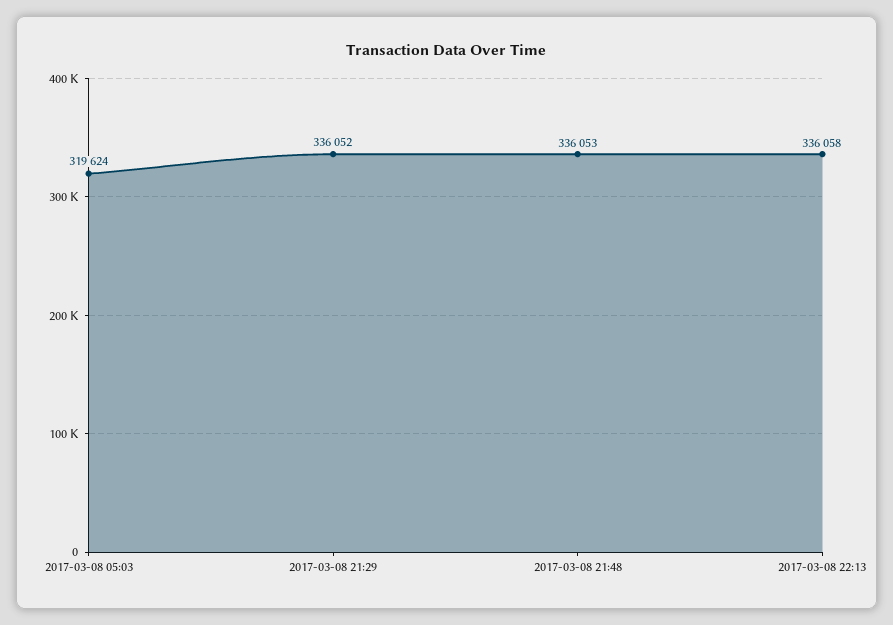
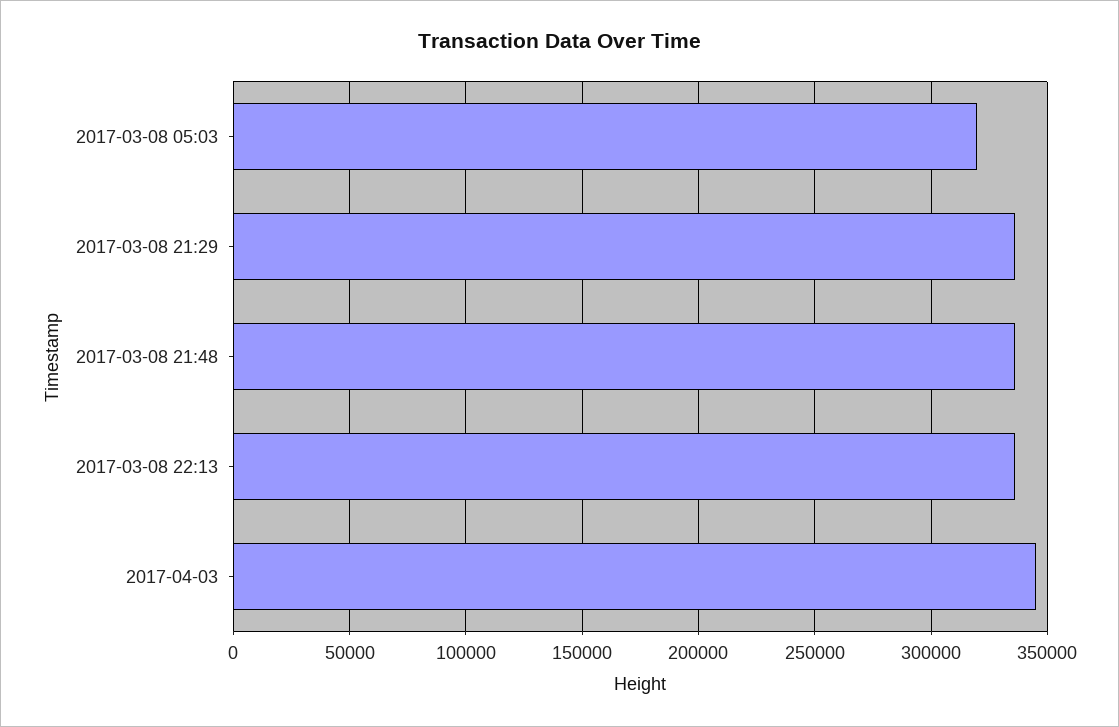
2017-04-03: none -> 345000

